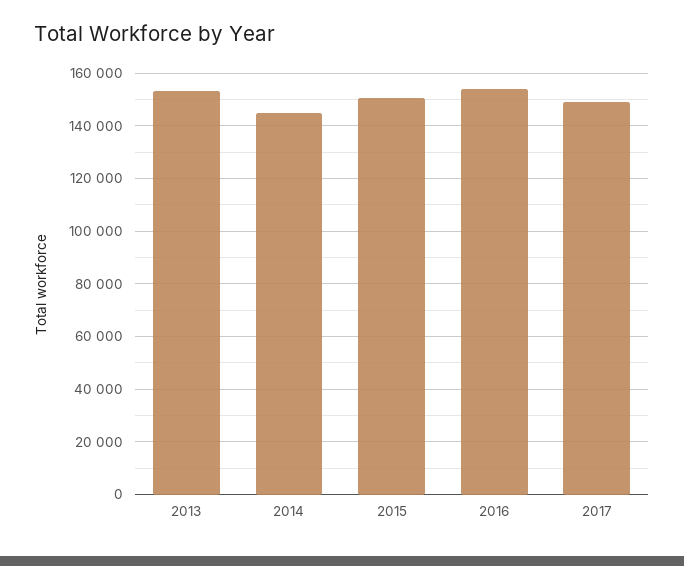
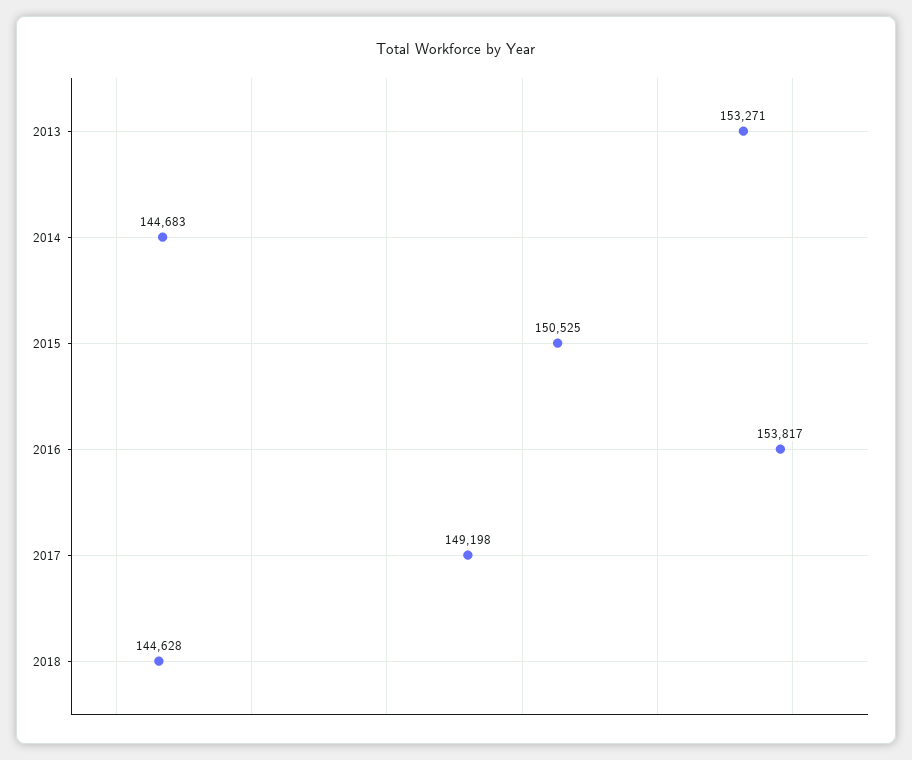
2018: none -> 144628

